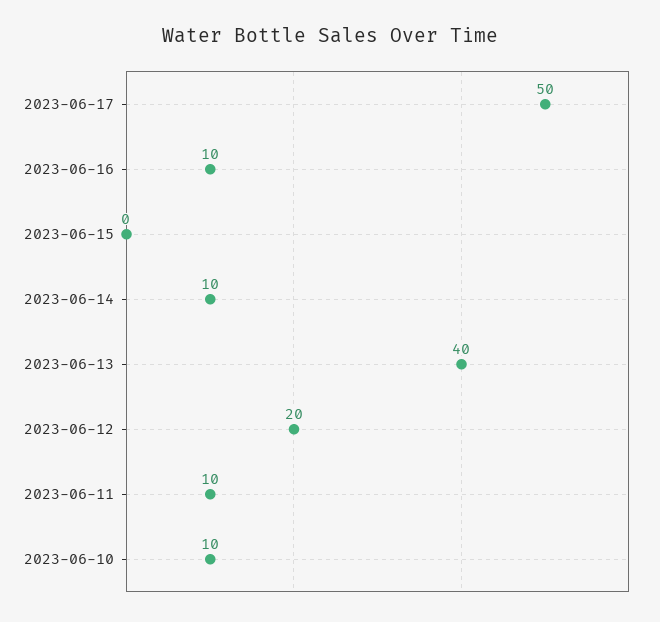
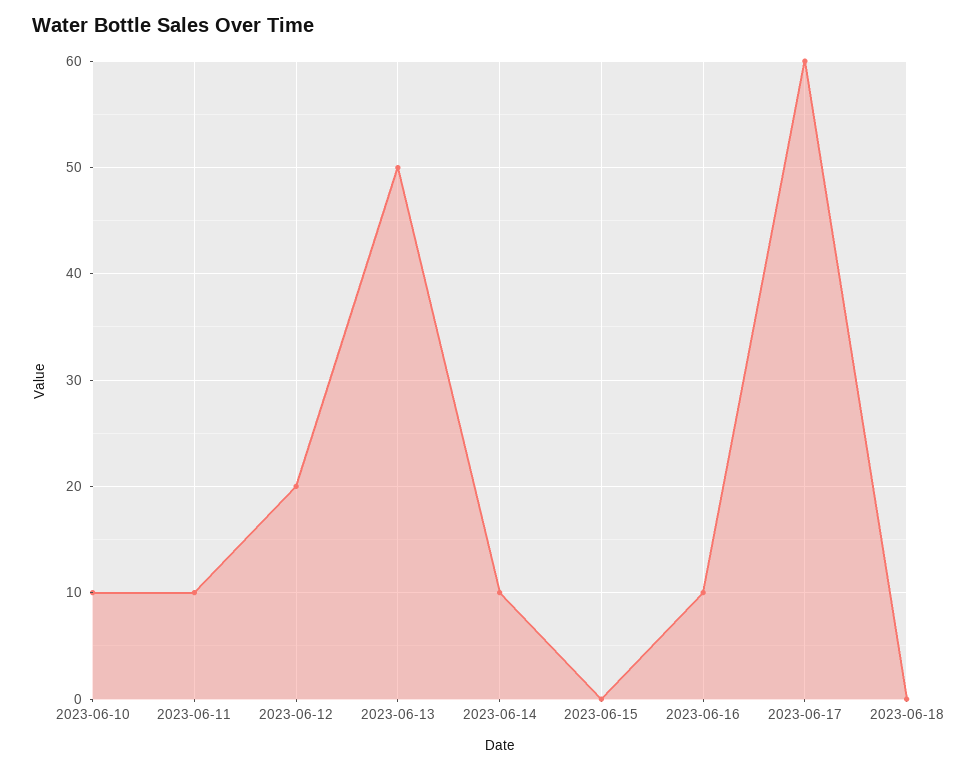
2023-06-17: 50 -> 60
2023-06-13: 40 -> 50
2023-06-18: none -> 0

